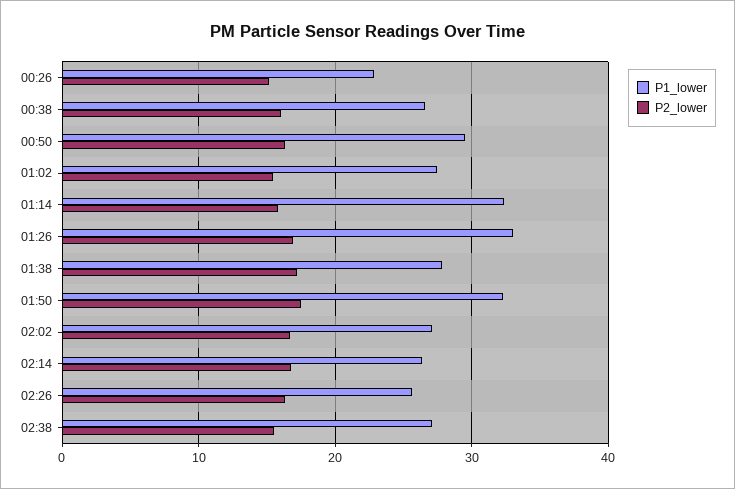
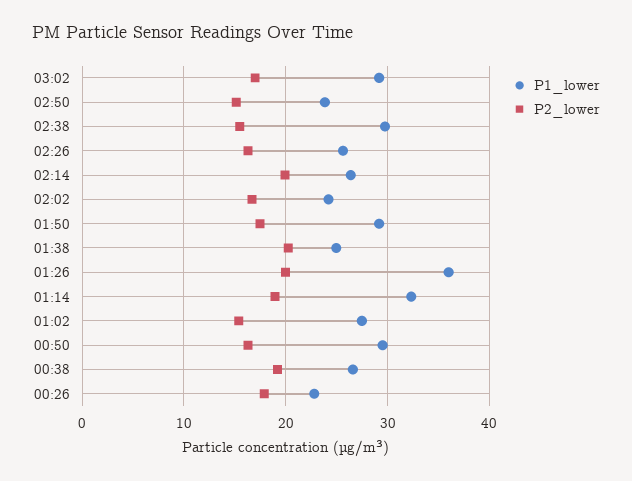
P2_lower, 00:26: 15 -> 18
P2_lower, 00:38: 16 -> 19
P2_lower, 01:14: 16 -> 19
P1_lower, 01:26: 33 -> 36
P2_lower, 01:26: 17 -> 20
P1_lower, 01:38: 28 -> 25
P2_lower, 01:38: 17 -> 20
P1_lower, 01:50: 32 -> 29
P1_lower, 02:02: 27 -> 24
P2_lower, 02:14: 17 -> 20
P1_lower, 02:38: 27 -> 30
P1_lower, 03:02: none -> 29
P2_lower, 03:02: none -> 17
P1_lower, 02:50: none -> 24
P2_lower, 02:50: none -> 15

